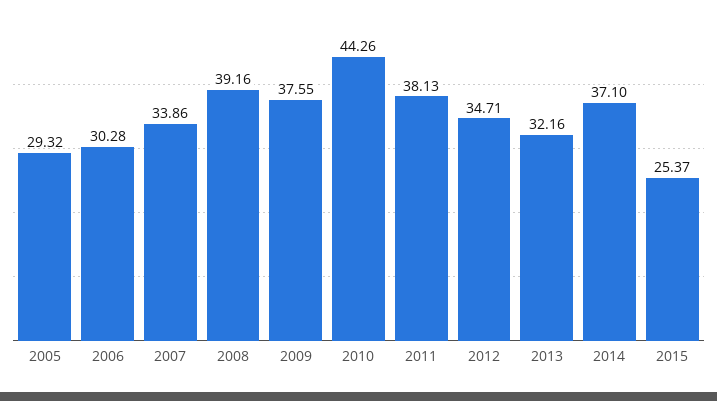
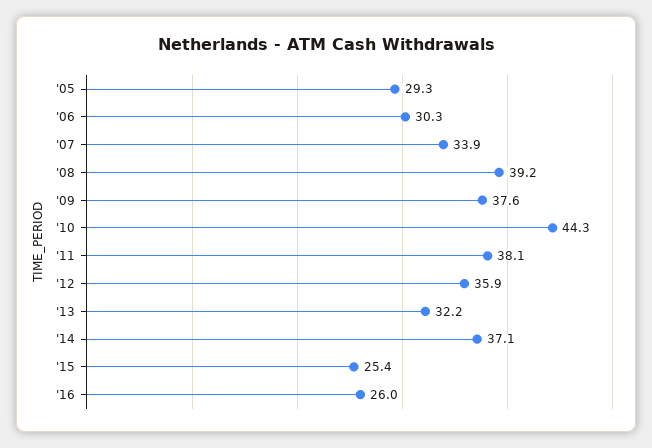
2012: 34.71 -> 35.9
'16: none -> 26

